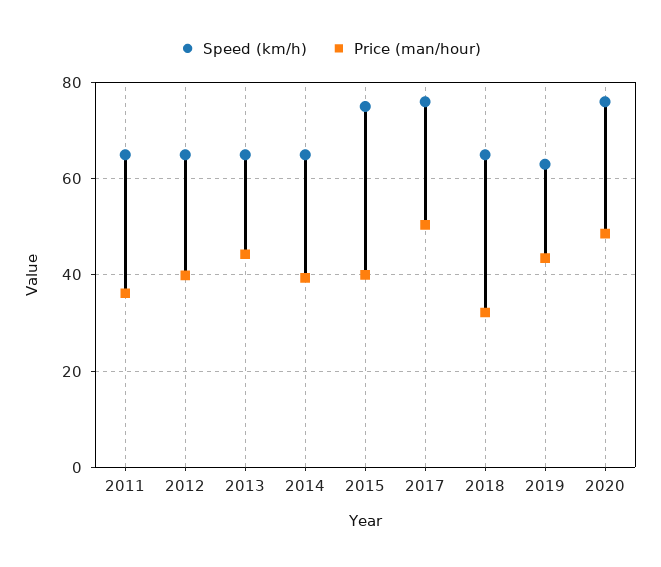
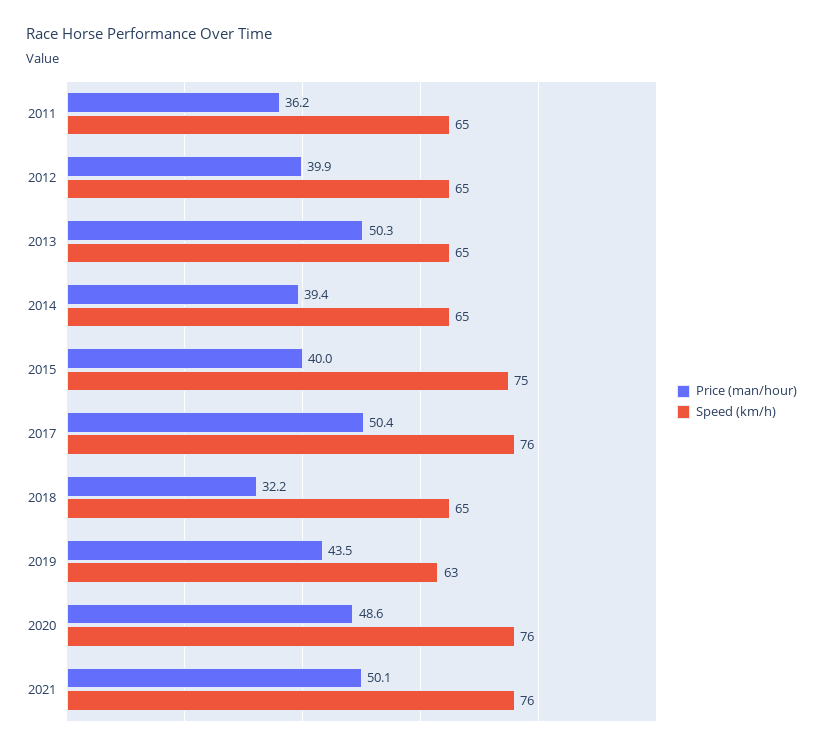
Price (man/hour), 2013: 44 -> 50.3
Price (man/hour), 2021: none -> 50.1
Speed (km/h), 2021: none -> 76

